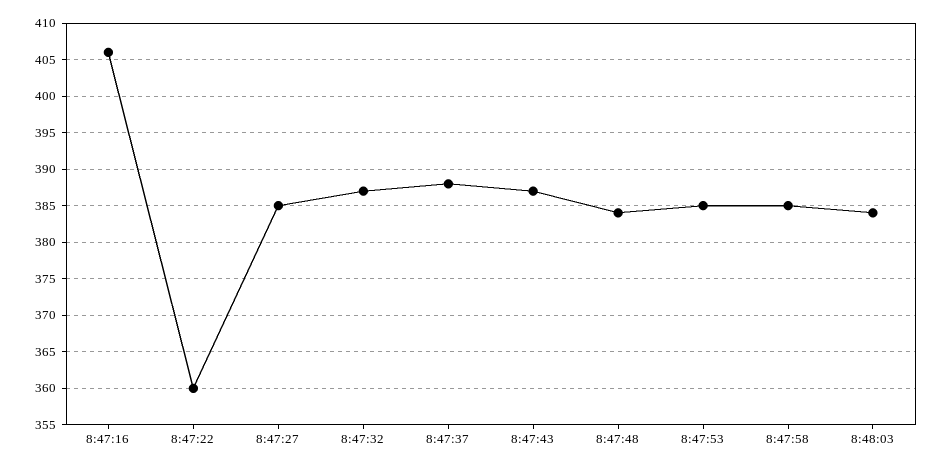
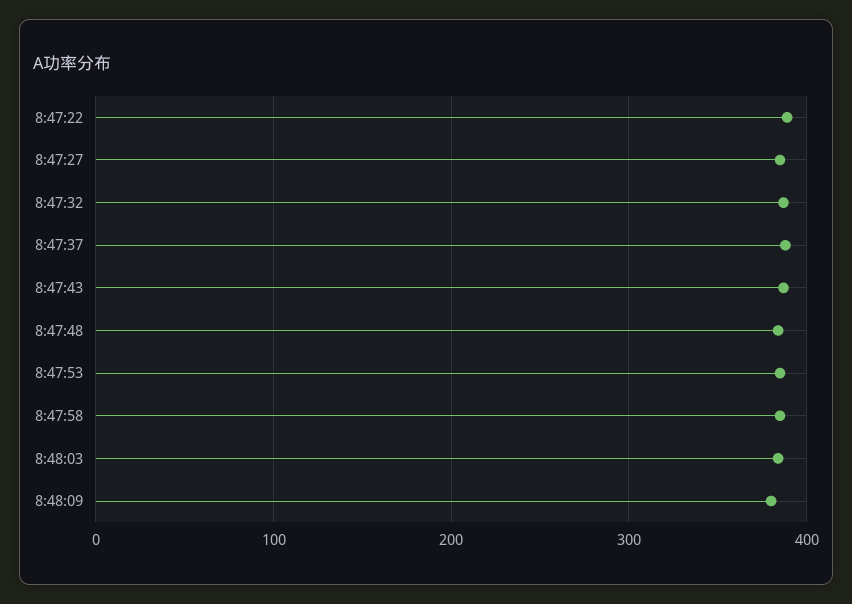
8:47:16: 406 -> none
8:47:22: 360 -> 390
8:48:09: none -> 380

